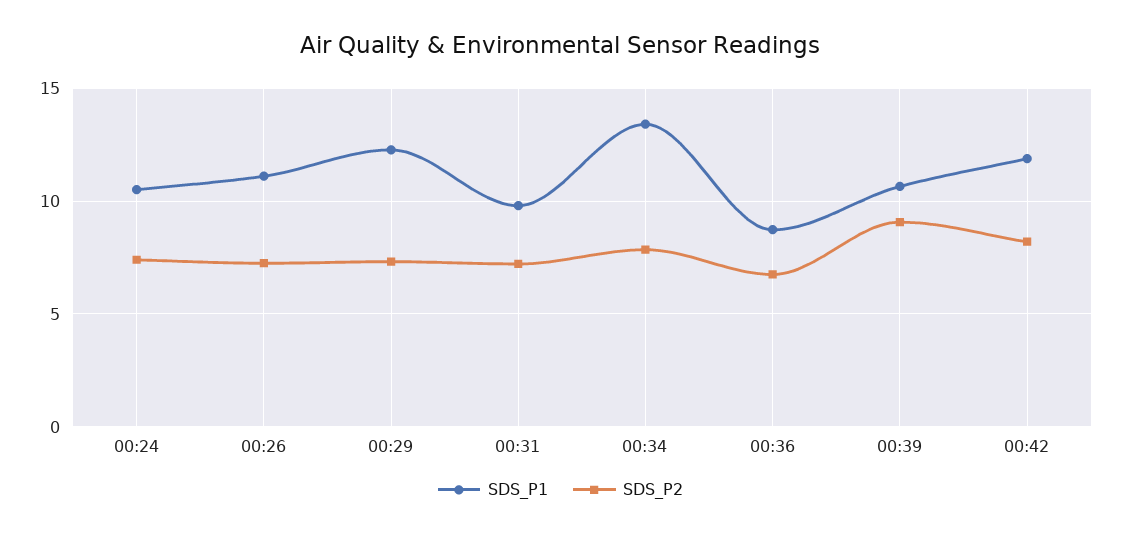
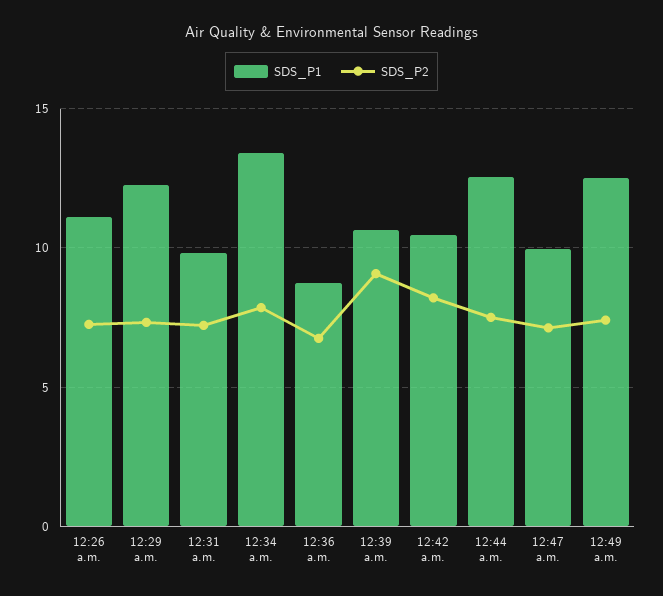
SDS_P1, 00:24: 10.5 -> none
SDS_P2, 00:24: 7.5 -> none
SDS_P1, 00:42: 12 -> 10.5
SDS_P1, 12:44 a.m.: none -> 12.5
SDS_P2, 12:44 a.m.: none -> 7.5
SDS_P1, 12:47 a.m.: none -> 10
SDS_P2, 12:47 a.m.: none -> 7
SDS_P1, 12:49 a.m.: none -> 12.5
SDS_P2, 12:49 a.m.: none -> 7.5

